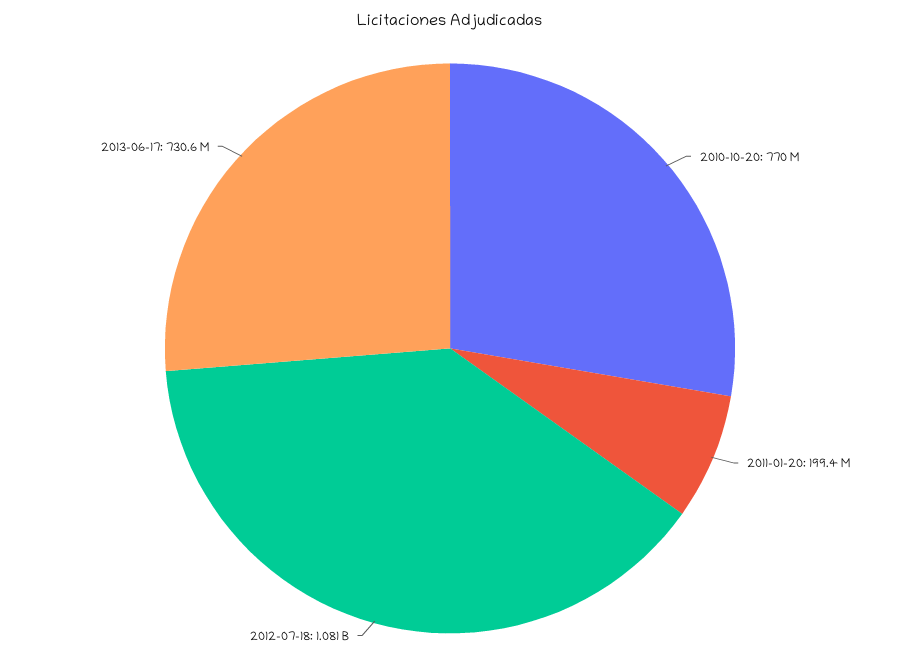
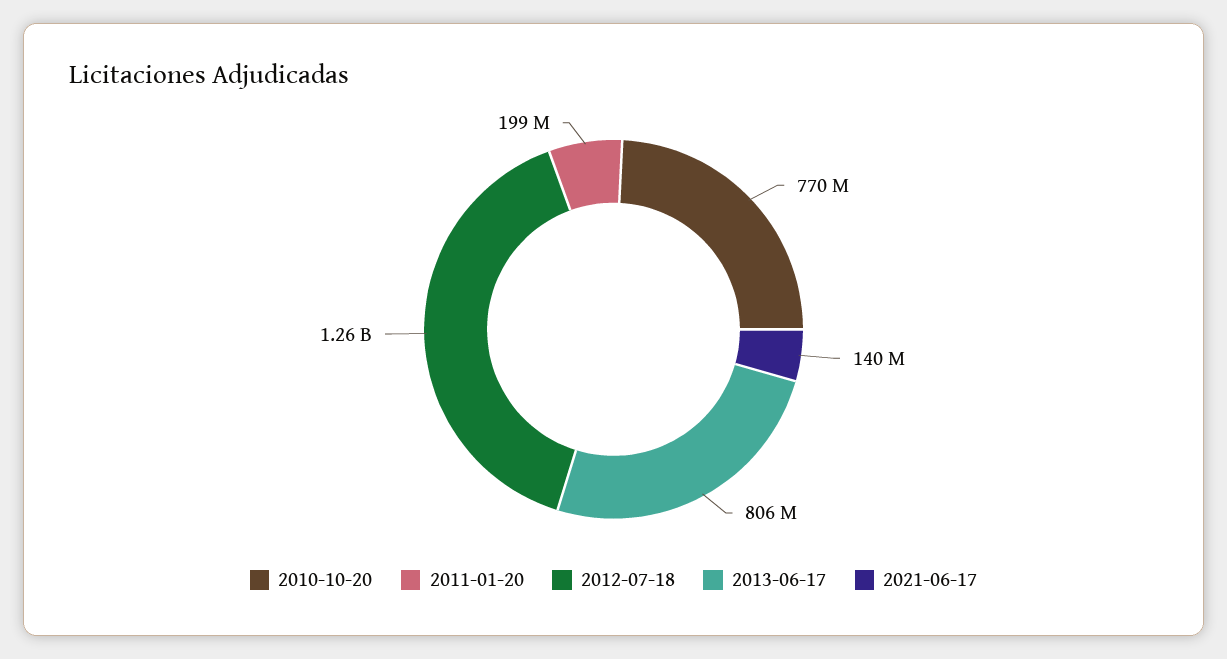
2012-07-18: 1081000000 -> 1260000000
2013-06-17: 730600000 -> 806000000
2021-06-17: none -> 140000000

